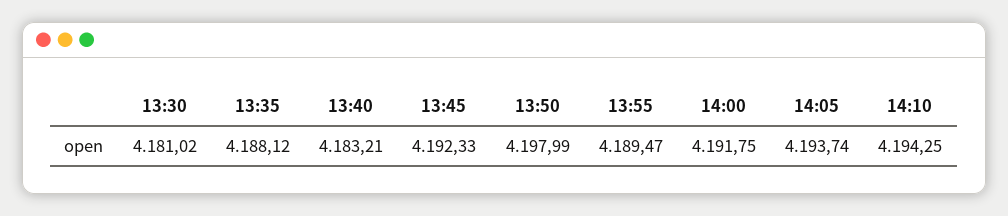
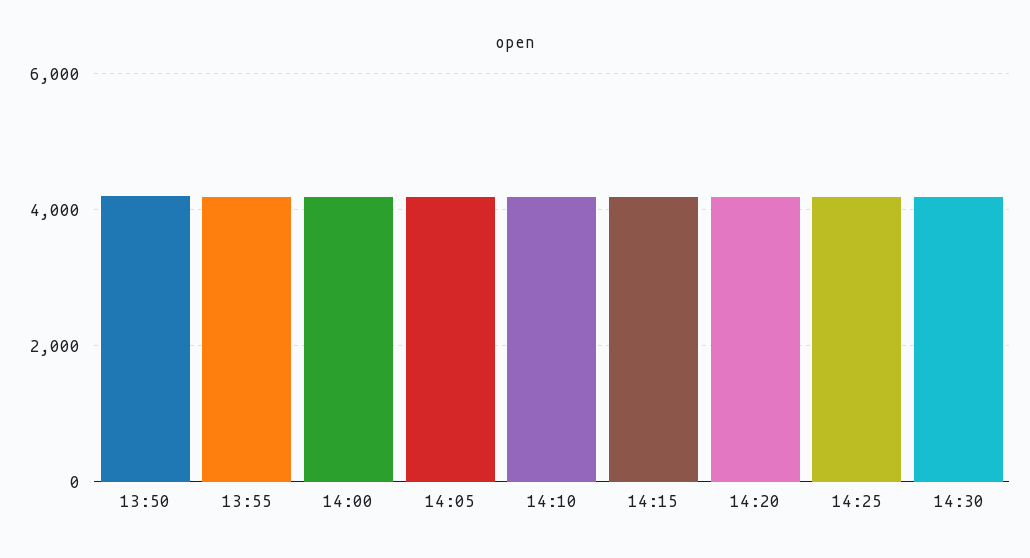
13:30: 4181.02 -> none
13:35: 4188.12 -> none
13:40: 4183.21 -> none
13:45: 4192.33 -> none
14:15: none -> 4200
14:20: none -> 4200
14:25: none -> 4200
14:30: none -> 4200

